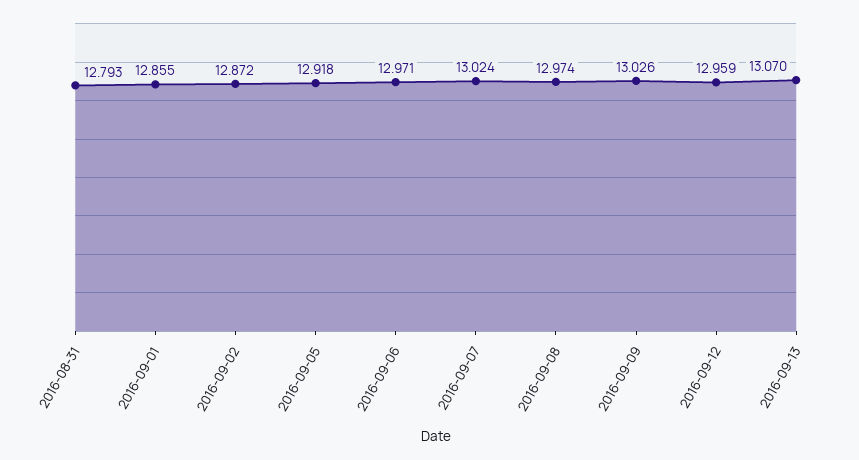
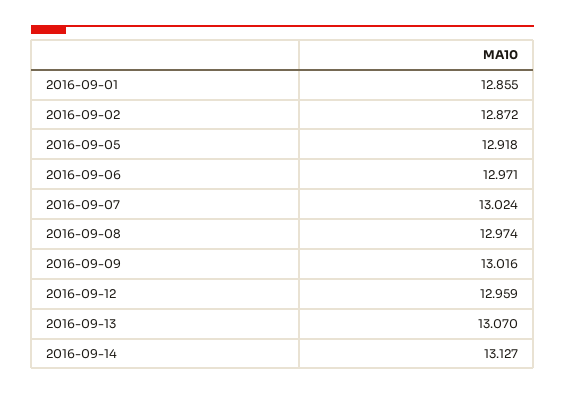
2016-08-31: 12.793 -> none
2016-09-09: 13.026 -> 13.016
2016-09-14: none -> 13.127

